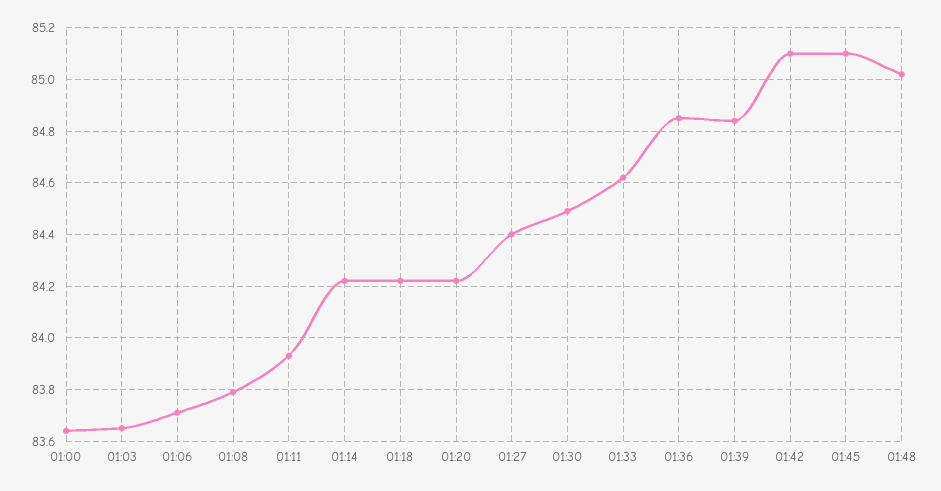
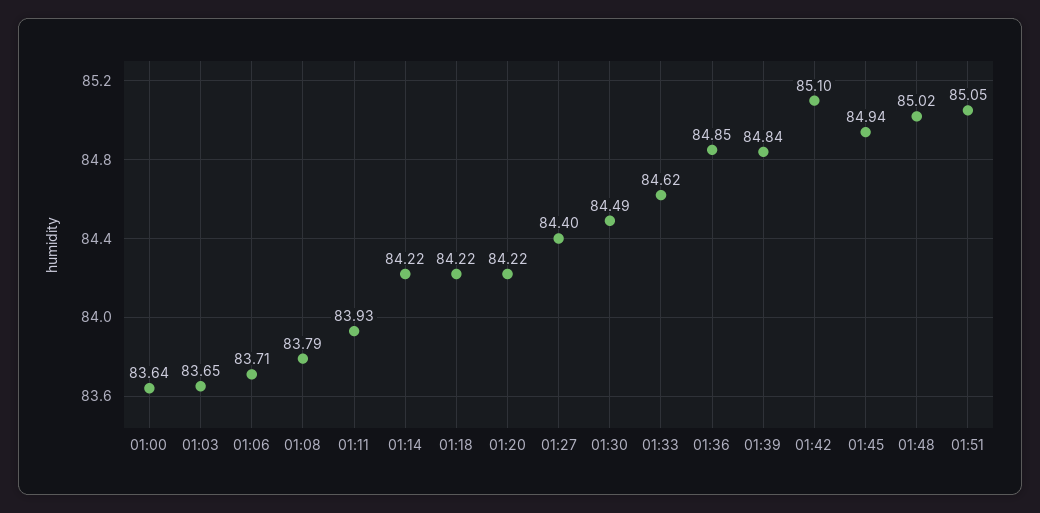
01:45: 85.1 -> 84.94
01:51: none -> 85.05

